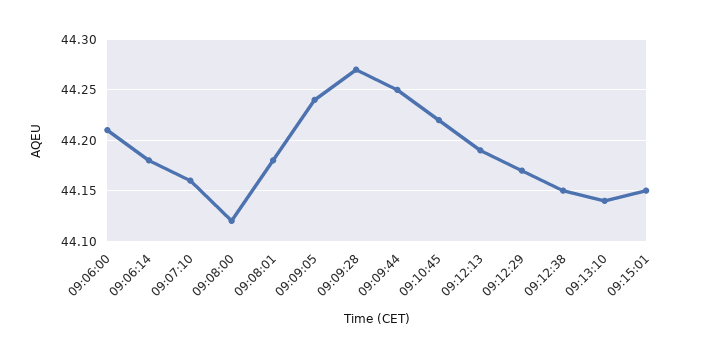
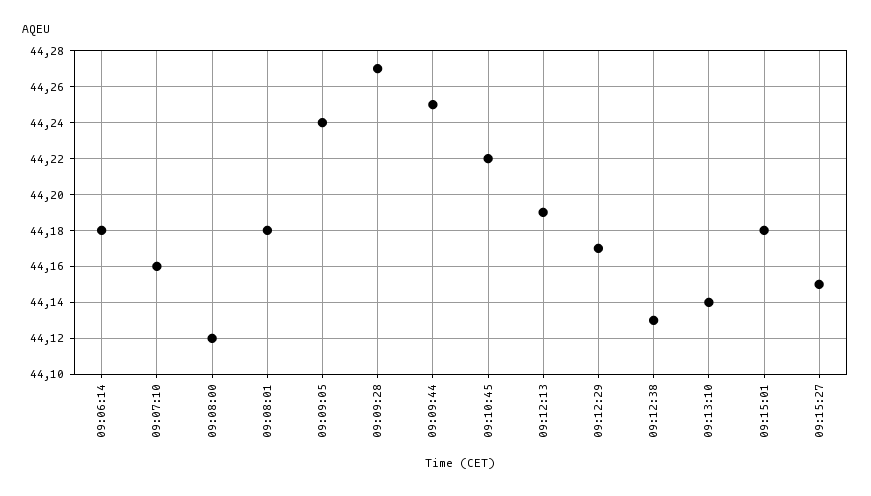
09:06:00: 44.21 -> none
09:12:38: 44.15 -> 44.13
09:15:01: 44.15 -> 44.18
09:15:27: none -> 44.15

